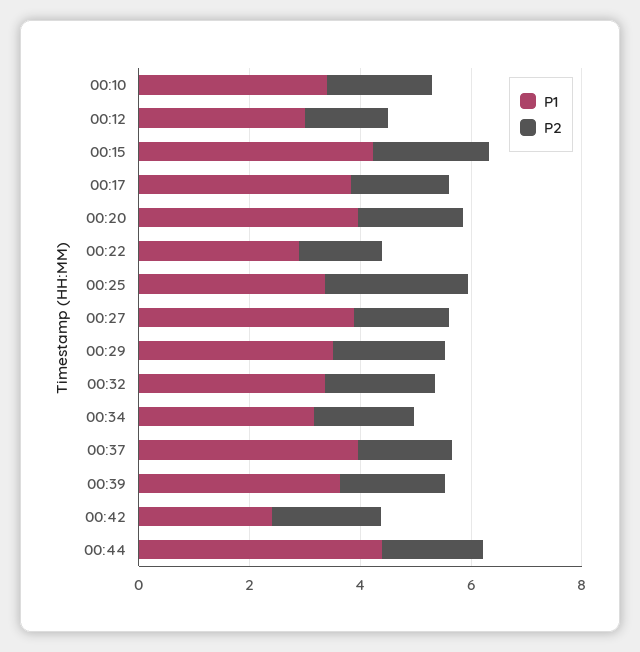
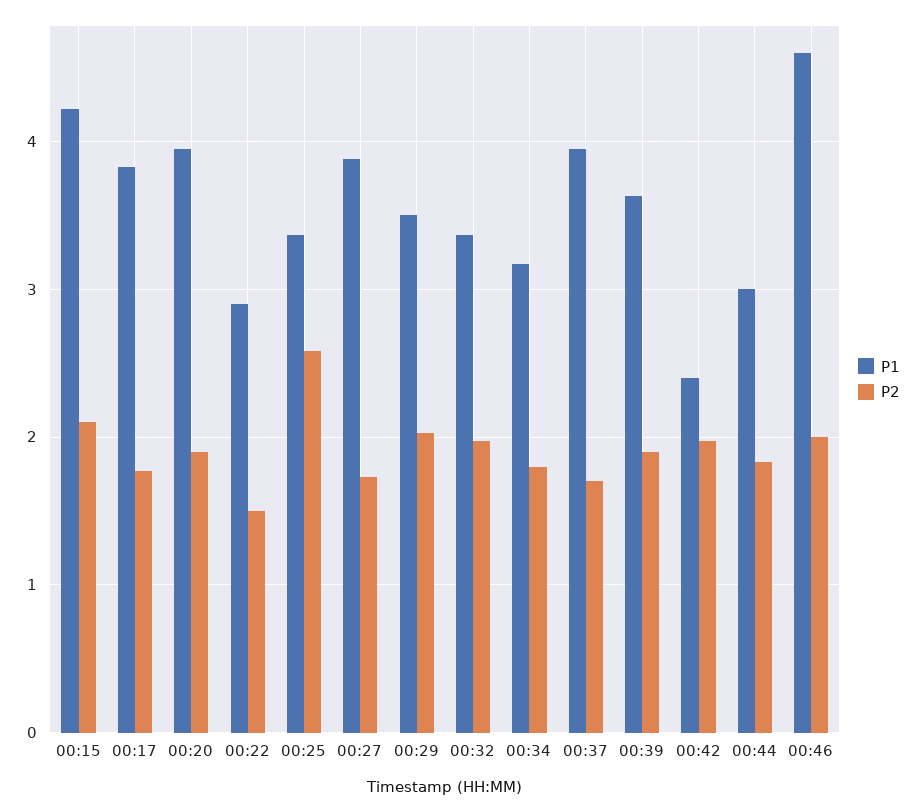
P1, 00:10: 3.5 -> none
P2, 00:10: 2 -> none
P1, 00:12: 3 -> none
P2, 00:12: 1.5 -> none
P1, 00:44: 4.5 -> 3
P1, 00:46: none -> 4.6
P2, 00:46: none -> 2

